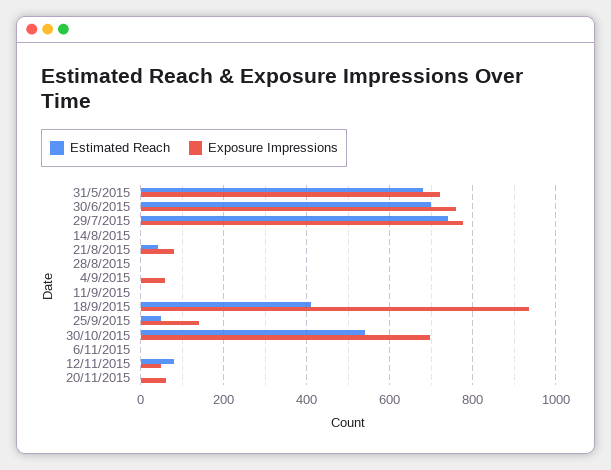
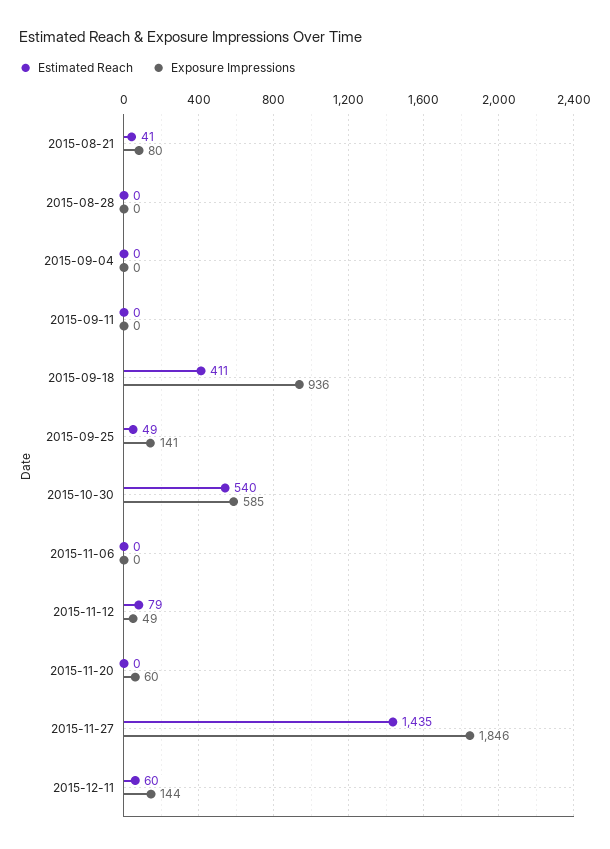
Estimated Reach, 31/5/2015: 680 -> none
Exposure Impressions, 31/5/2015: 720 -> none
Estimated Reach, 30/6/2015: 700 -> none
Exposure Impressions, 30/6/2015: 760 -> none
Estimated Reach, 29/7/2015: 740 -> none
Exposure Impressions, 29/7/2015: 780 -> none
Estimated Reach, 14/8/2015: 0 -> none
Exposure Impressions, 14/8/2015: 0 -> none
Exposure Impressions, 4/9/2015: 60 -> 0
Exposure Impressions, 30/10/2015: 700 -> 585
Estimated Reach, 2015-11-27: none -> 1435
Exposure Impressions, 2015-11-27: none -> 1846
Estimated Reach, 2015-12-11: none -> 60
Exposure Impressions, 2015-12-11: none -> 144

